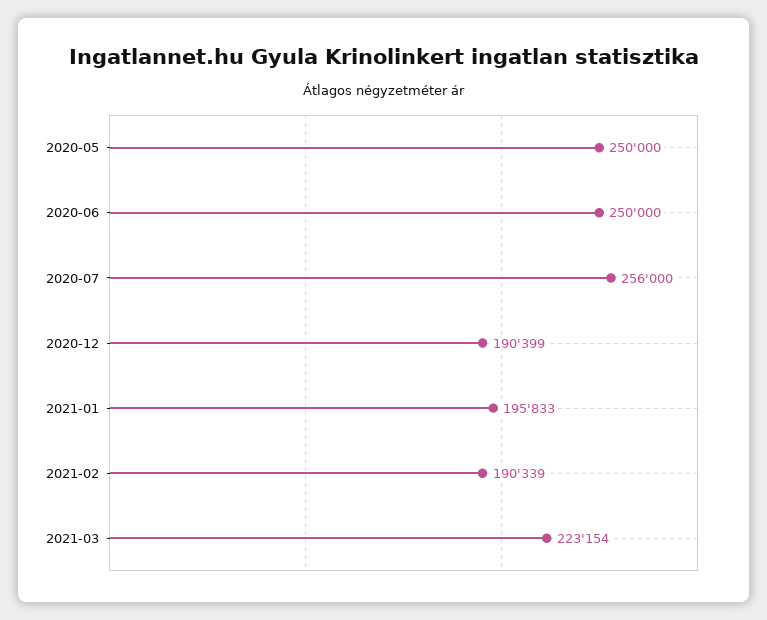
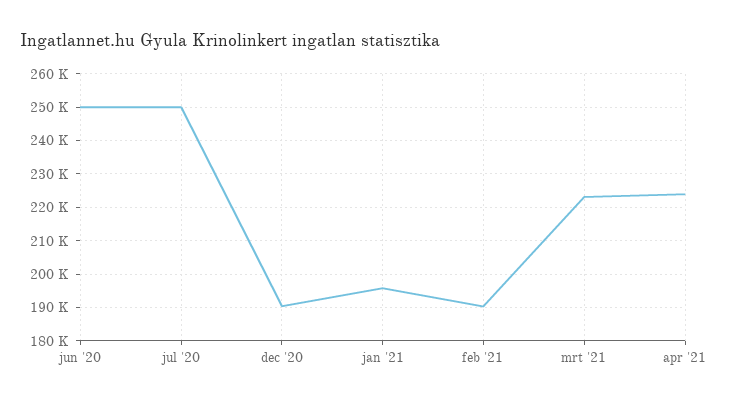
2020-05: 250000 -> none
2020-07: 256000 -> 250000
apr '21: none -> 224000

